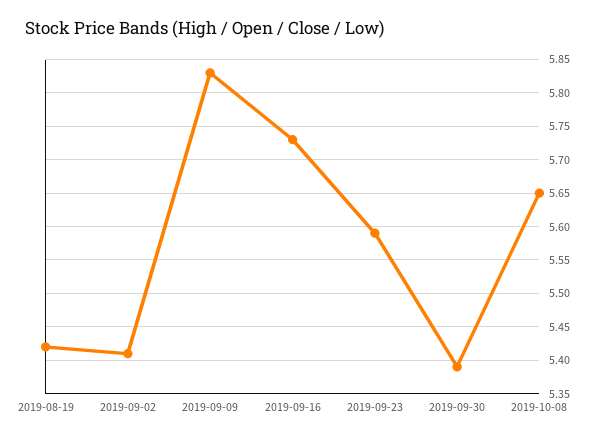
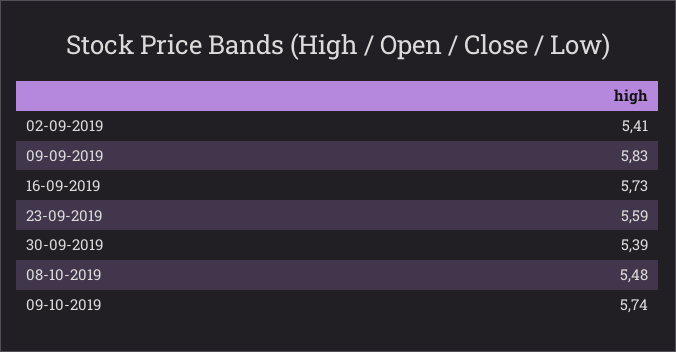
2019-08-19: 5.42 -> none
2019-10-08: 5.65 -> 5.48
09-10-2019: none -> 5.74

